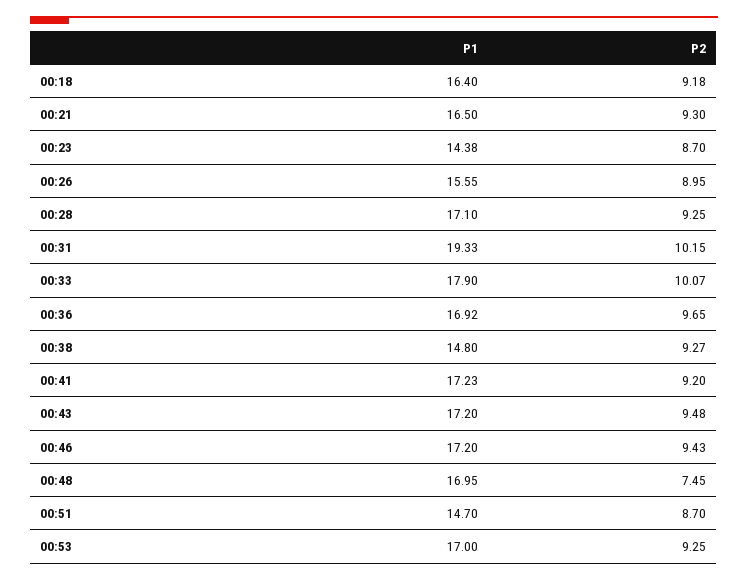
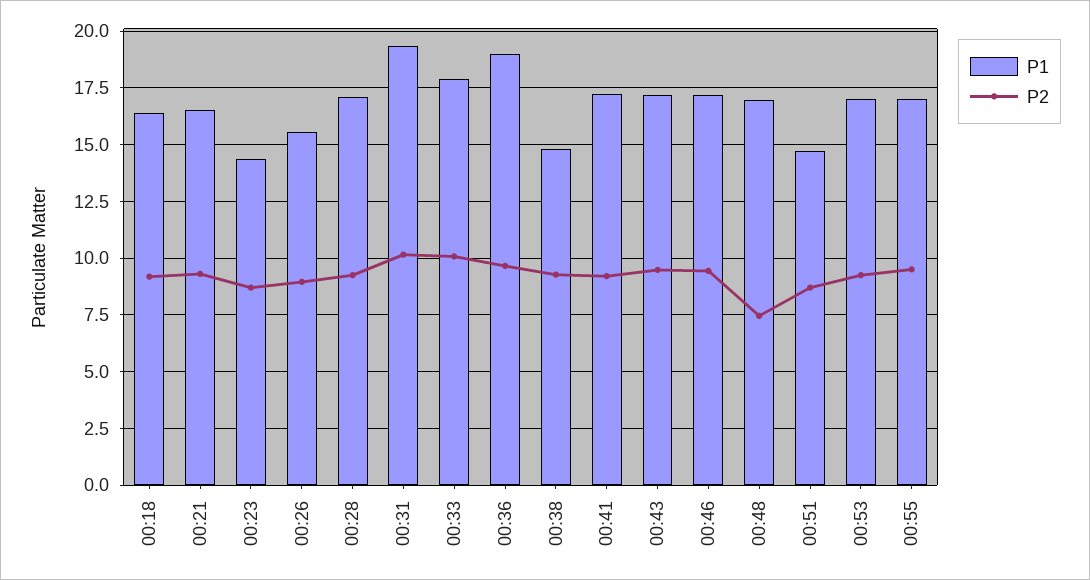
P1, 00:36: 16.92 -> 19
P1, 00:55: none -> 17
P2, 00:55: none -> 9.5

